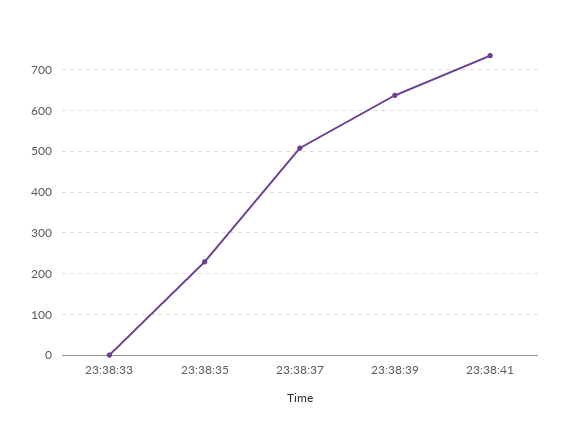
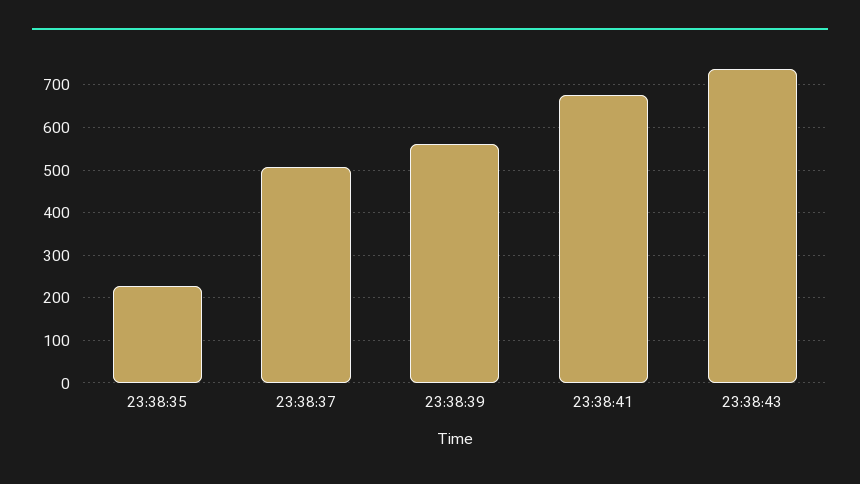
23:38:33: 0 -> none
23:38:39: 640 -> 560
23:38:41: 740 -> 680
23:38:43: none -> 740

